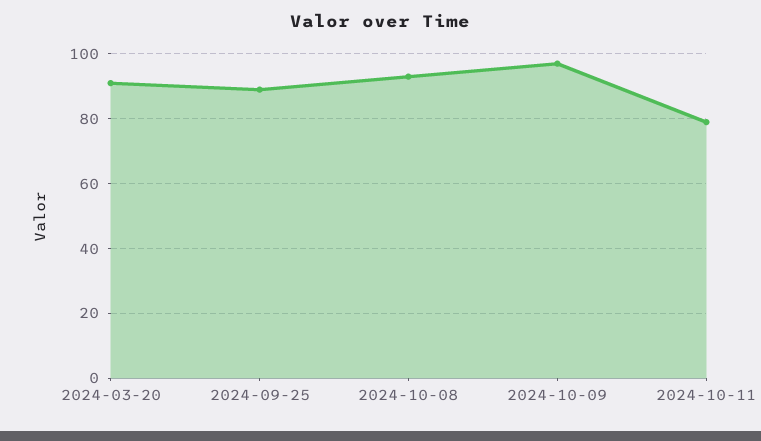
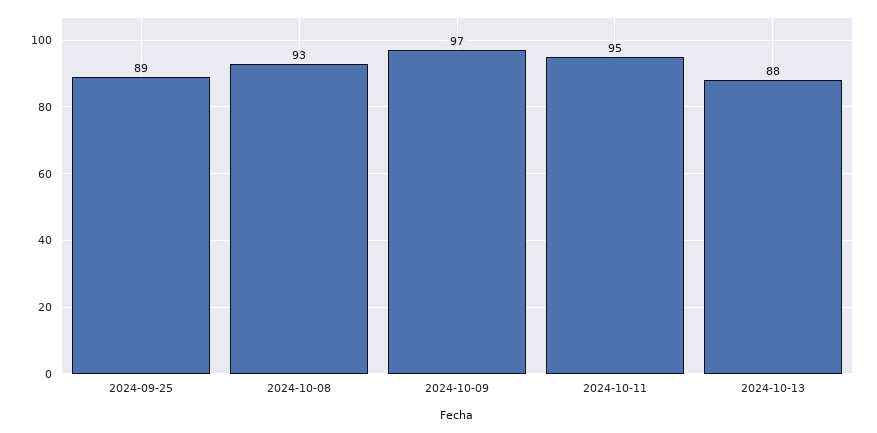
2024-03-20: 90 -> none
2024-10-11: 80 -> 95
2024-10-13: none -> 88

